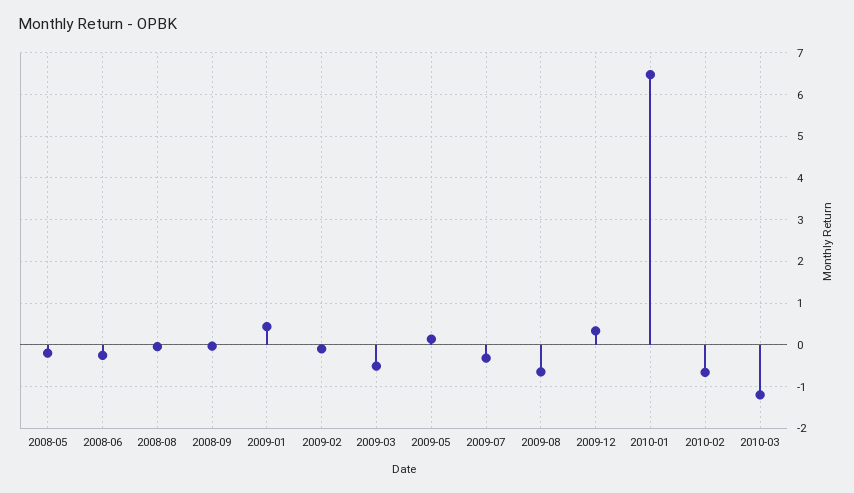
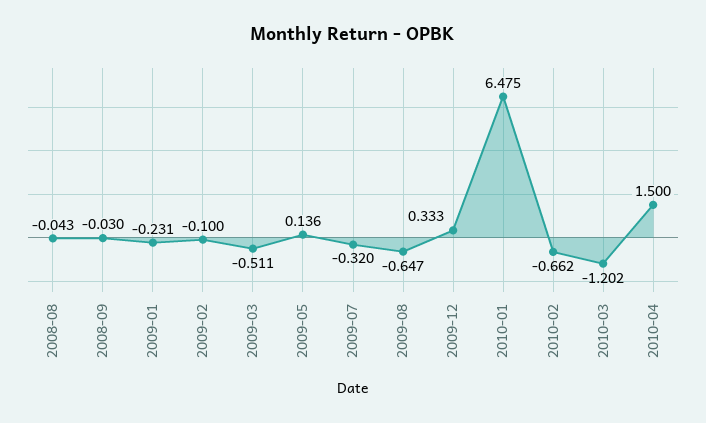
2008-05: -0.2 -> none
2008-06: -0.2 -> none
2009-01: 0.4 -> -0.231
2010-04: none -> 1.5

